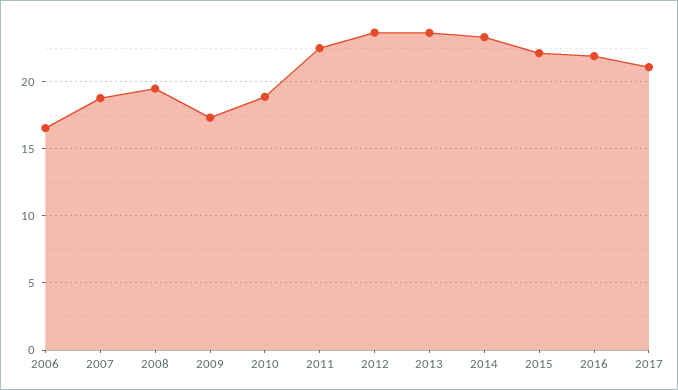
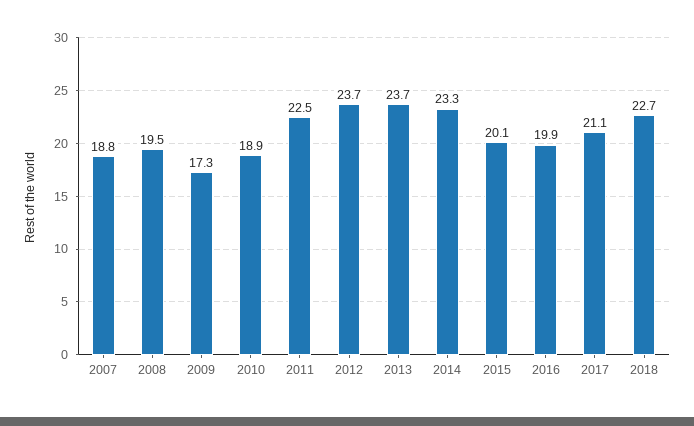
2006: 16.5 -> none
2015: 22 -> 20.1
2016: 22 -> 19.9
2018: none -> 22.7

